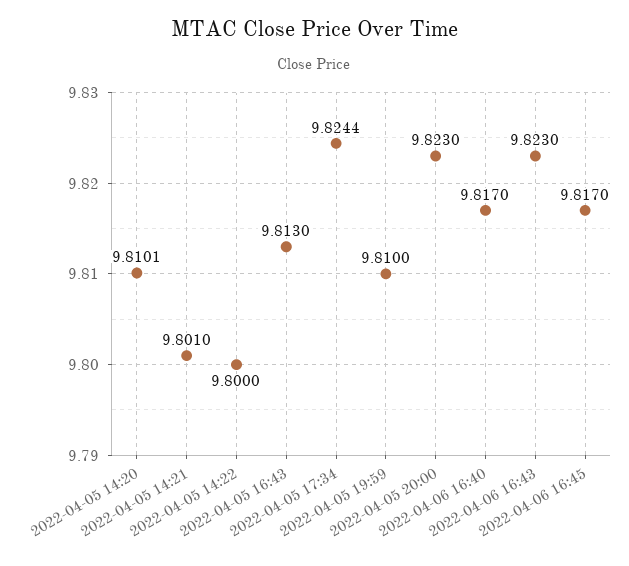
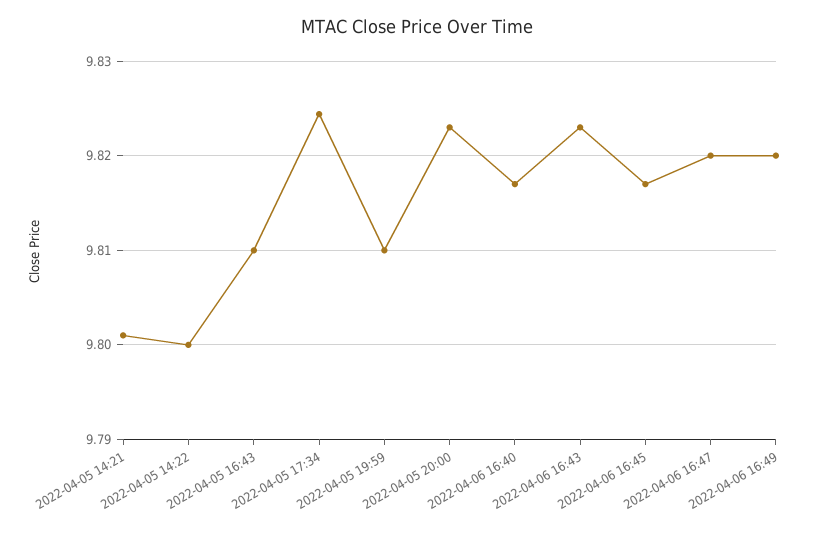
2022-04-05 14:20: 9.8101 -> none
2022-04-05 16:43: 9.813 -> 9.81
2022-04-06 16:47: none -> 9.82
2022-04-06 16:49: none -> 9.82

